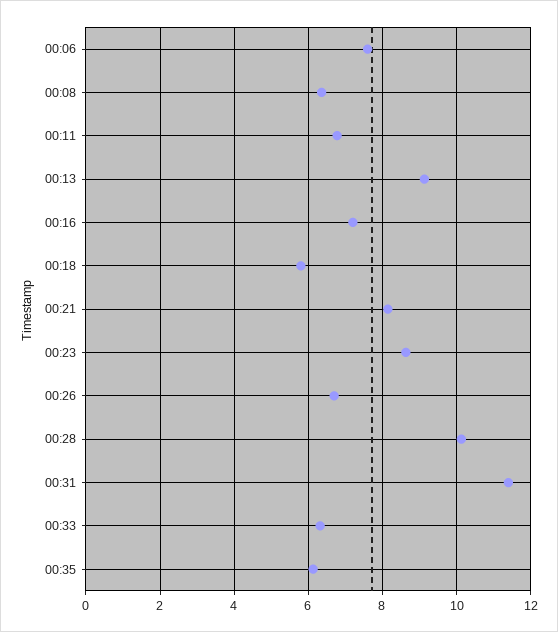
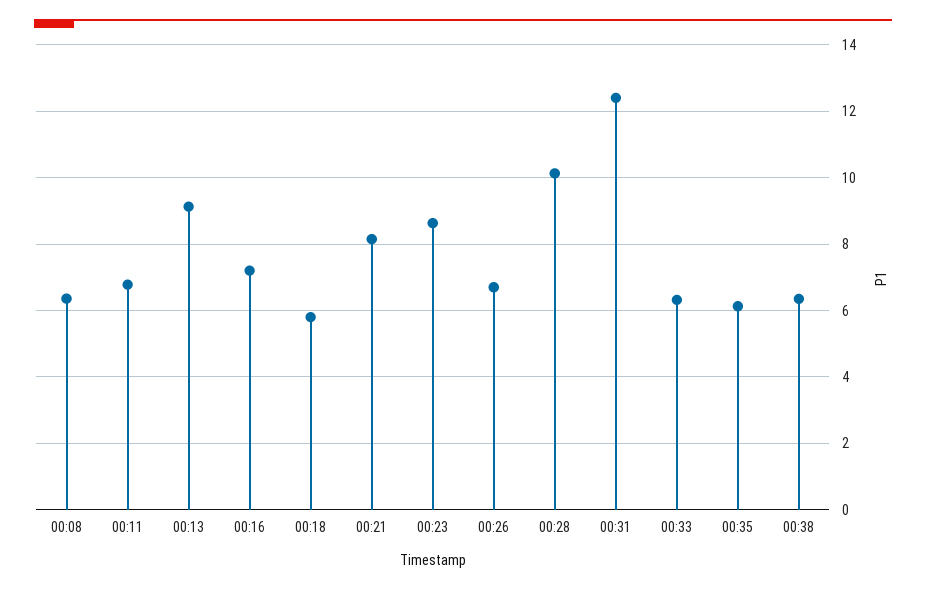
00:06: 7.6 -> none
00:31: 11.4 -> 12.4
00:38: none -> 6.4

